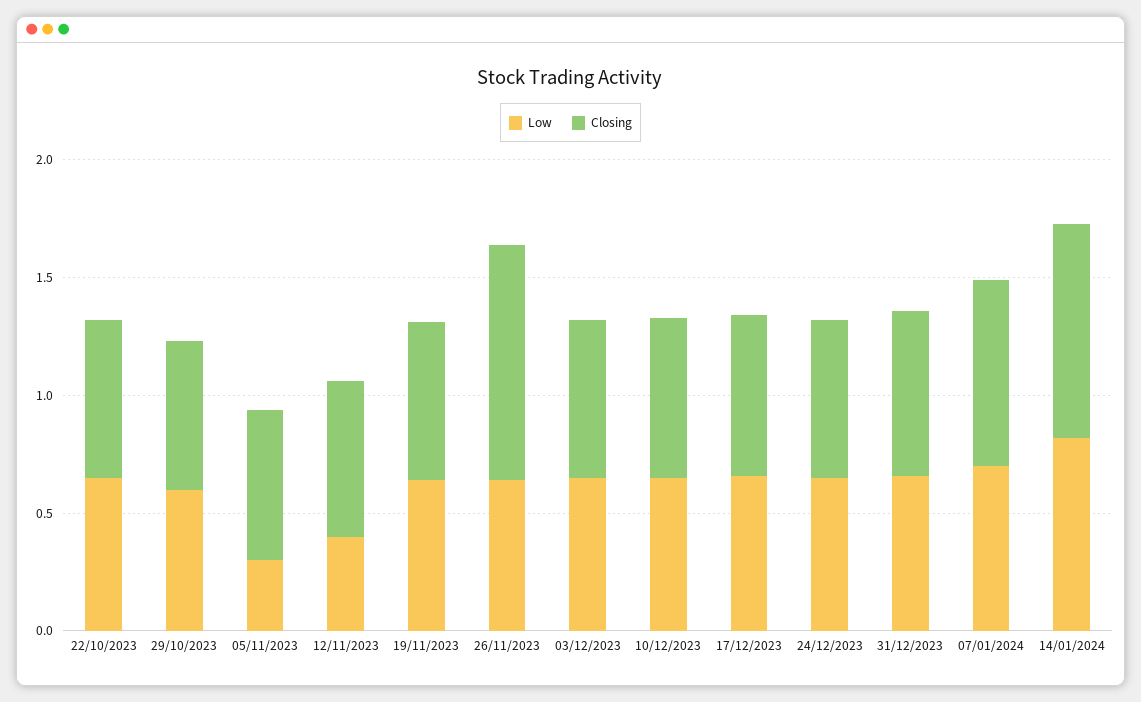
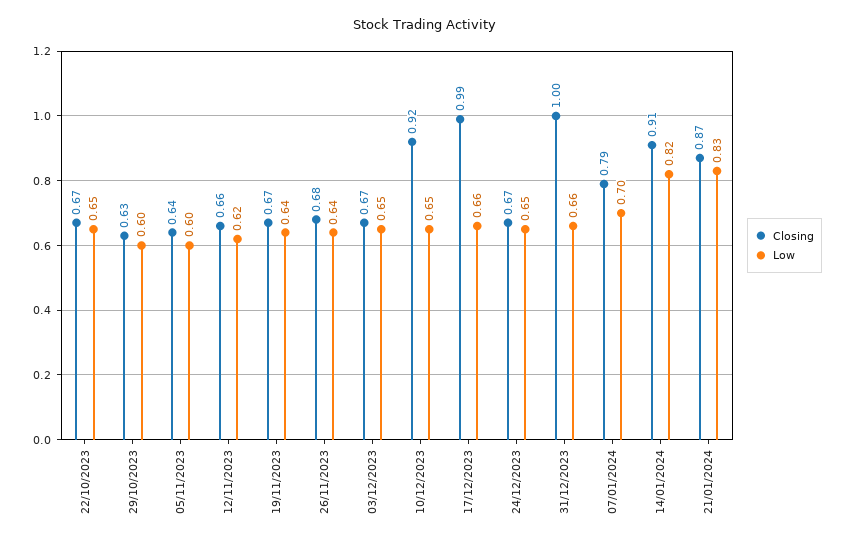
Low, 05/11/2023: 0.3 -> 0.6
Low, 12/11/2023: 0.4 -> 0.62
Closing, 26/11/2023: 1 -> 0.68
Closing, 10/12/2023: 0.7 -> 0.92
Closing, 17/12/2023: 0.7 -> 0.99
Closing, 31/12/2023: 0.7 -> 1
Closing, 21/01/2024: none -> 0.87
Low, 21/01/2024: none -> 0.83

